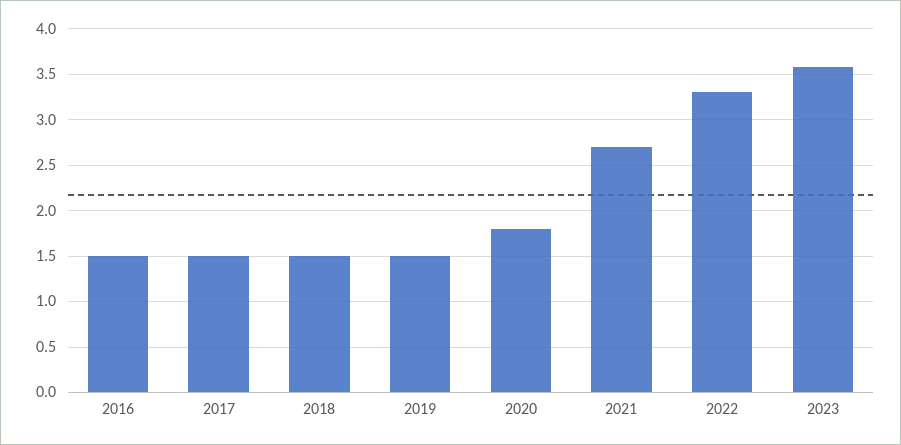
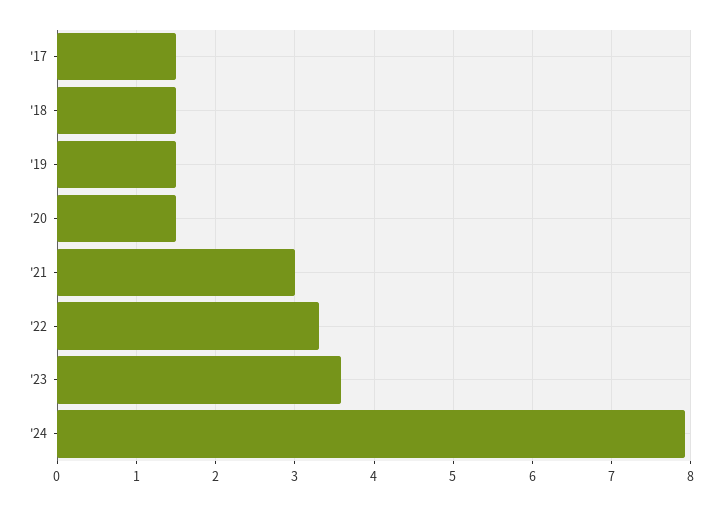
2016: 1.5 -> none
2020: 1.8 -> 1.5
2021: 2.7 -> 3
'24: none -> 7.9

